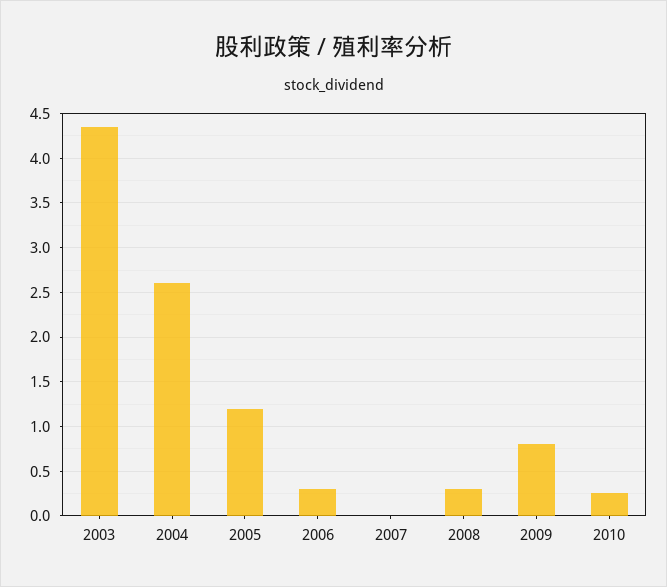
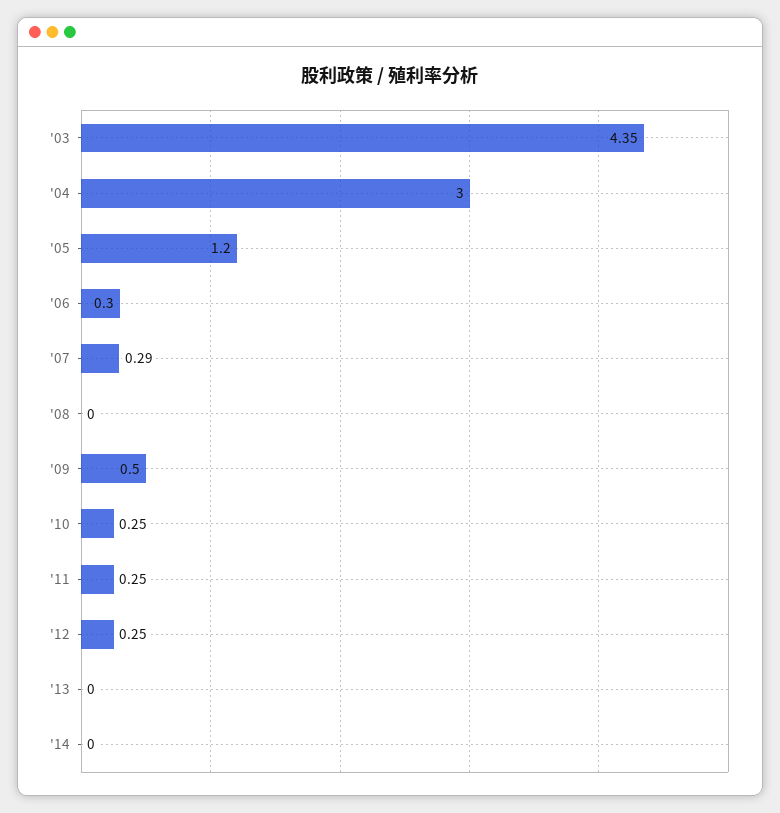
2004: 2.6 -> 3
2007: 0 -> 0.29
2008: 0.3 -> 0
2009: 0.8 -> 0.5
'11: none -> 0.25
'12: none -> 0.25
'13: none -> 0
'14: none -> 0

